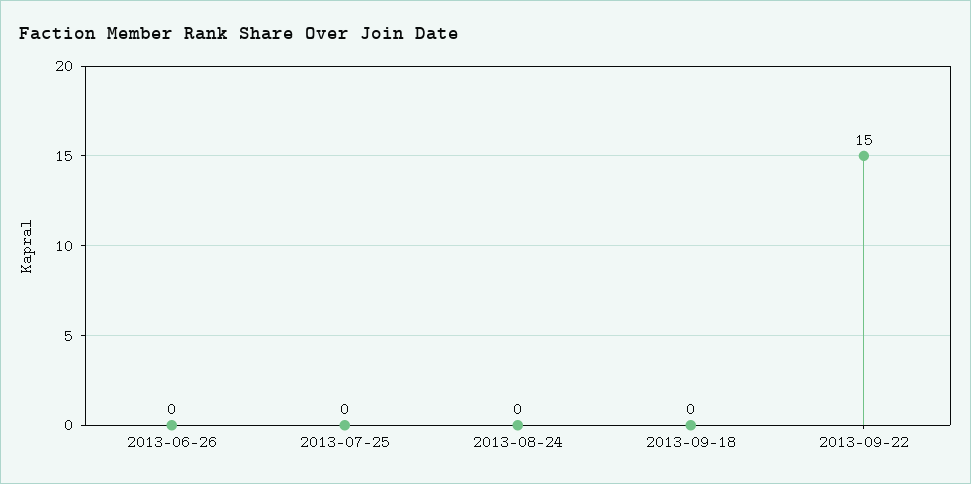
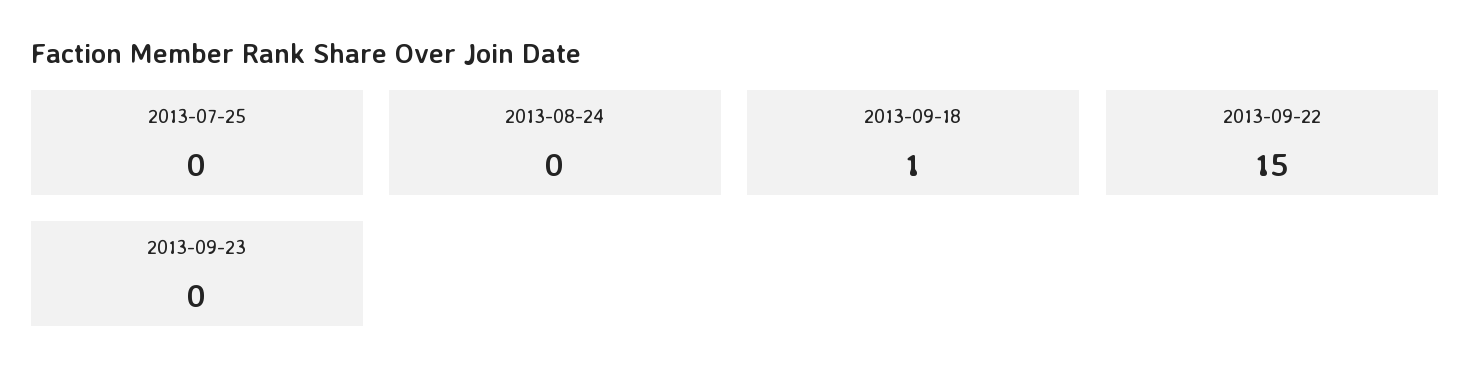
2013-06-26: 0 -> none
2013-09-18: 0 -> 1
2013-09-23: none -> 0

